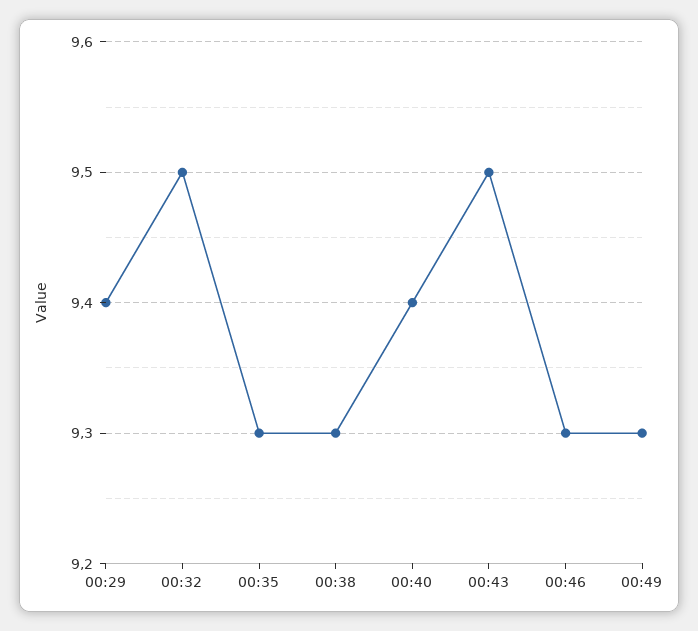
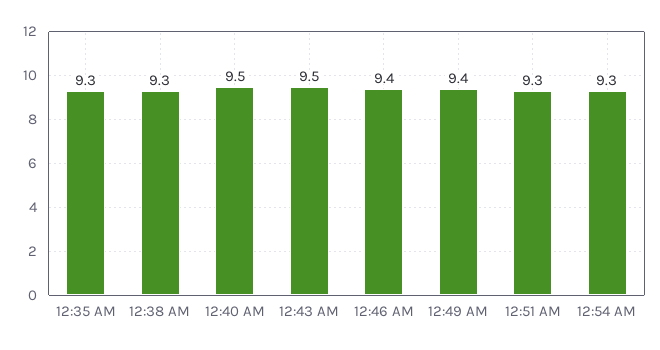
00:29: 9.4 -> none
00:32: 9.5 -> none
00:40: 9.4 -> 9.5
00:46: 9.3 -> 9.4
00:49: 9.3 -> 9.4
12:51 AM: none -> 9.3
12:54 AM: none -> 9.3

